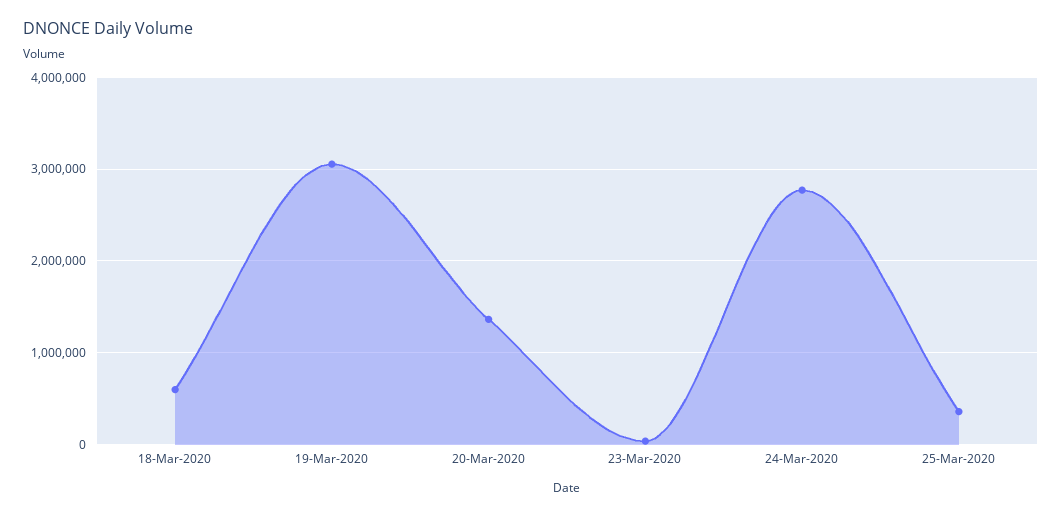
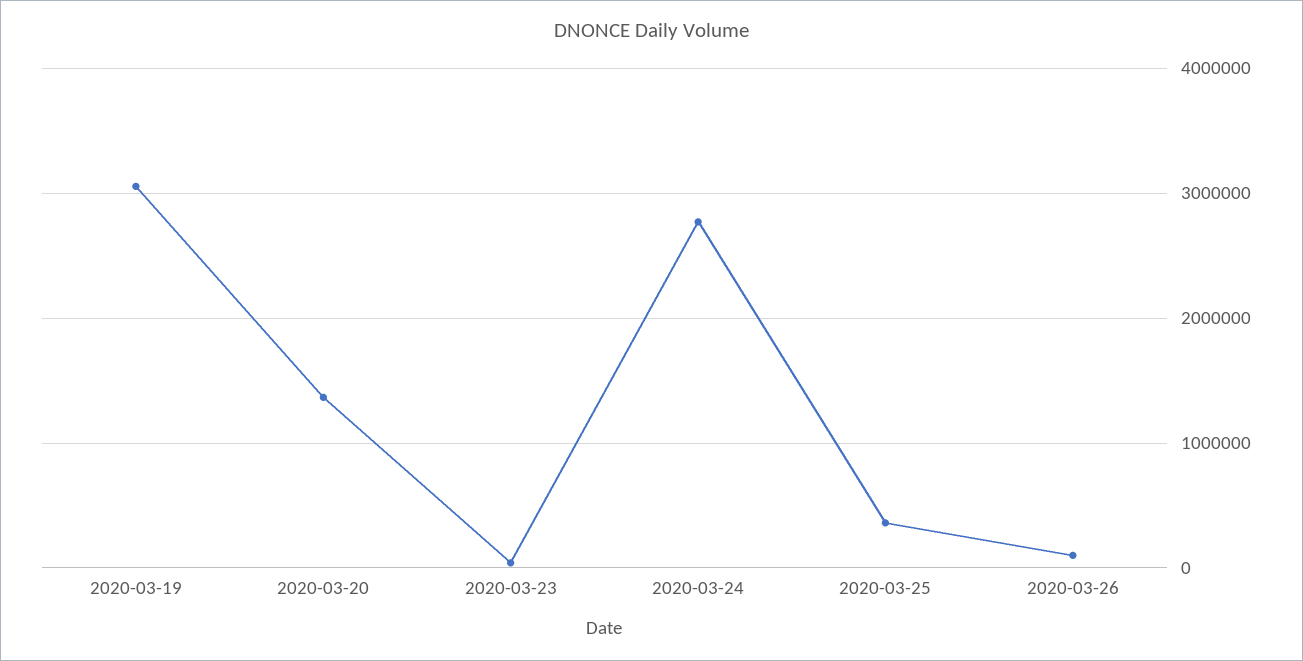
18-Mar-2020: 600000 -> none
2020-03-26: none -> 100000

